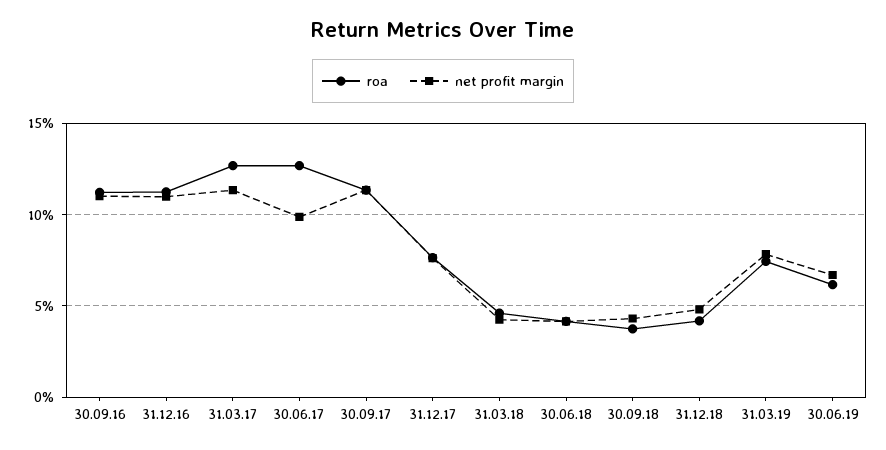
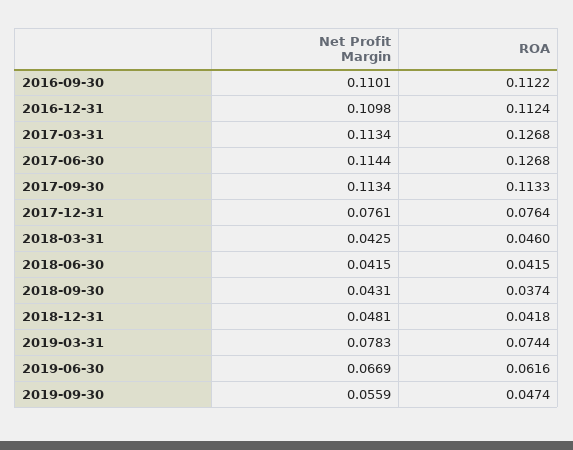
net profit margin, 30.06.17: 0.1 -> 0.1144
net profit margin, 2019-09-30: none -> 0.0559
roa, 2019-09-30: none -> 0.0474

